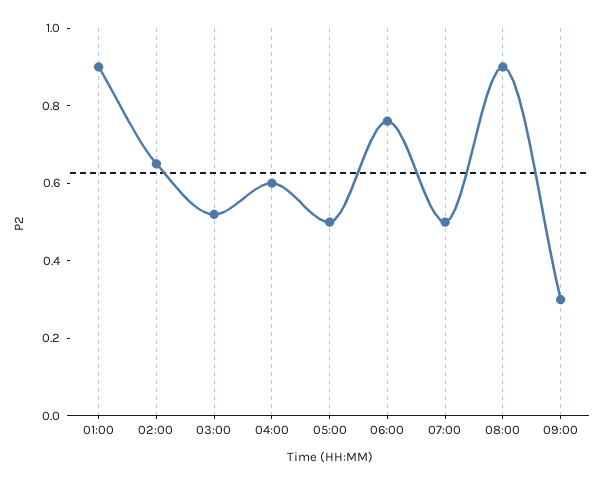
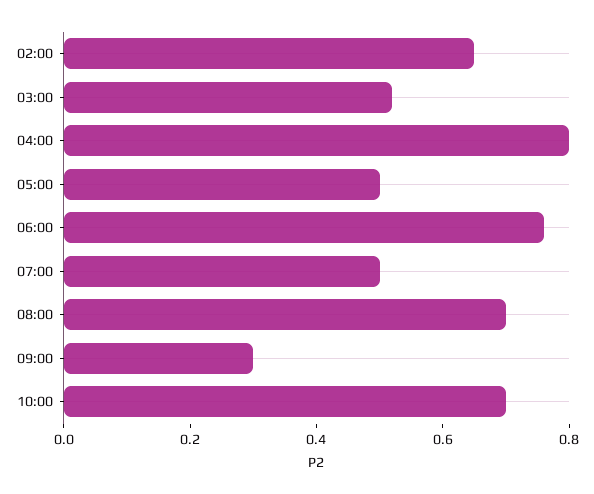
01:00: 0.9 -> none
04:00: 0.6 -> 0.8
08:00: 0.9 -> 0.7
10:00: none -> 0.7

